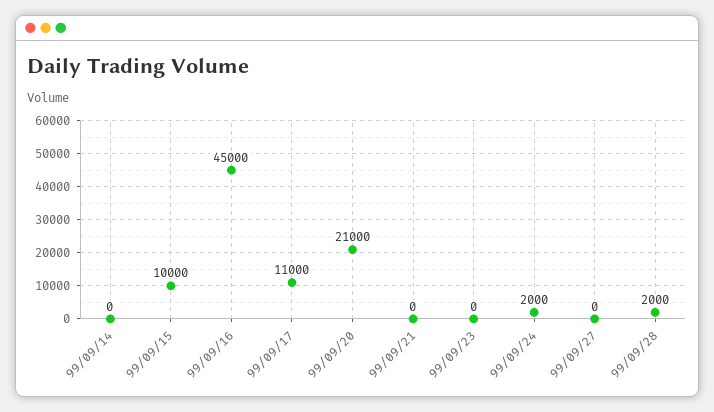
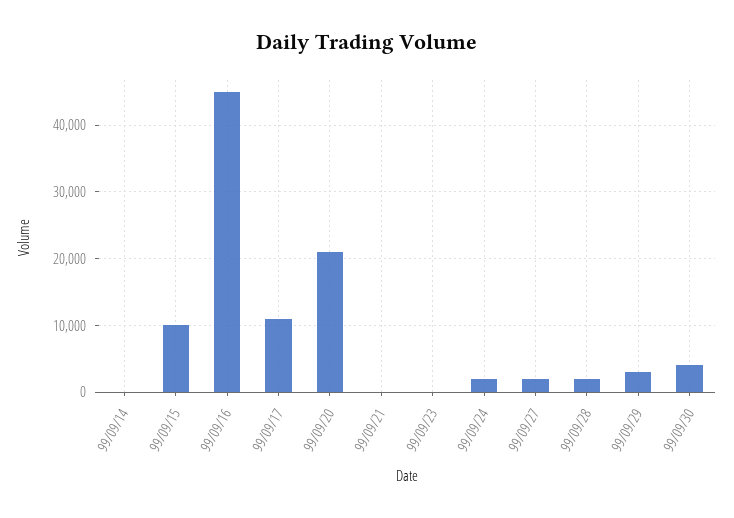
99/09/27: 0 -> 2000
99/09/29: none -> 3000
99/09/30: none -> 4000

